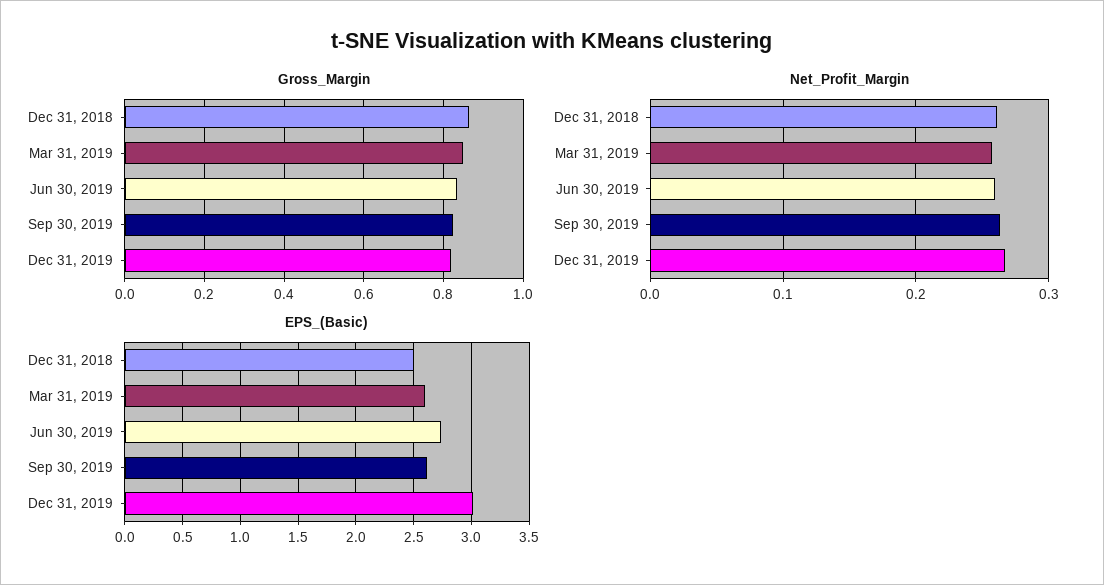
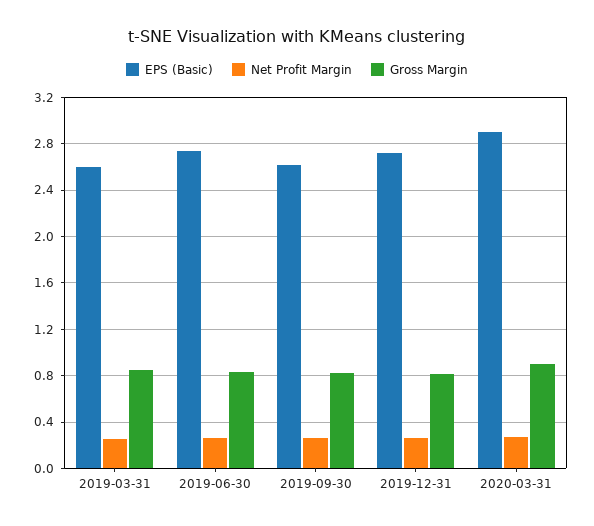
Gross_Margin, Dec 31, 2018: 0.86 -> none
Net_Profit_Margin, Dec 31, 2018: 0.26 -> none
EPS_(Basic), Dec 31, 2018: 2.5 -> none
EPS_(Basic), Dec 31, 2019: 3 -> 2.7
EPS_(Basic), 2020-03-31: none -> 2.9
Net_Profit_Margin, 2020-03-31: none -> 0.3
Gross_Margin, 2020-03-31: none -> 0.9

